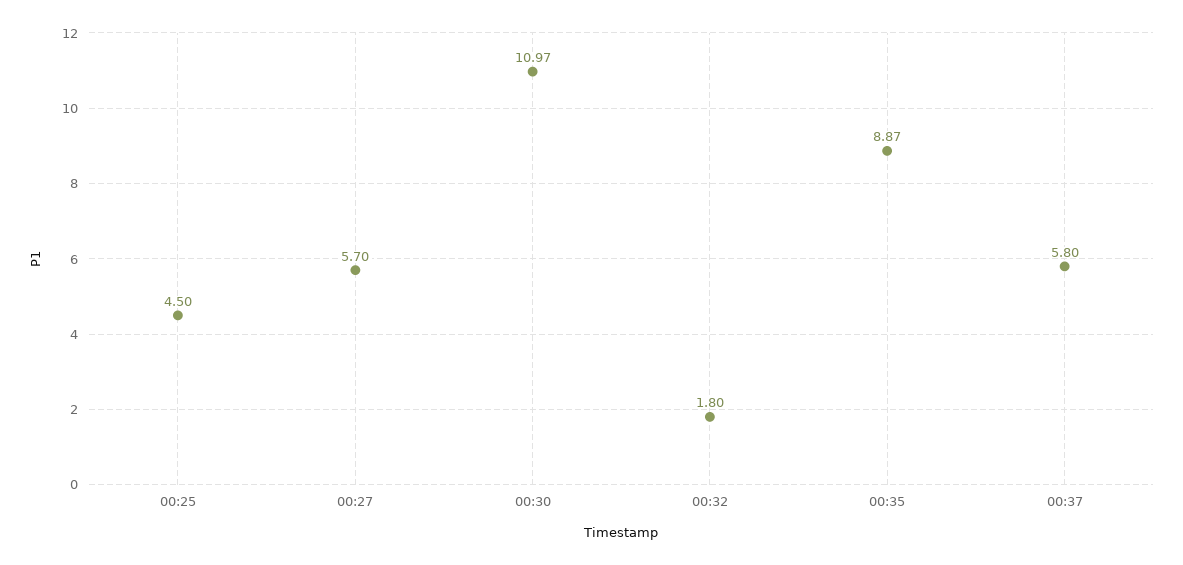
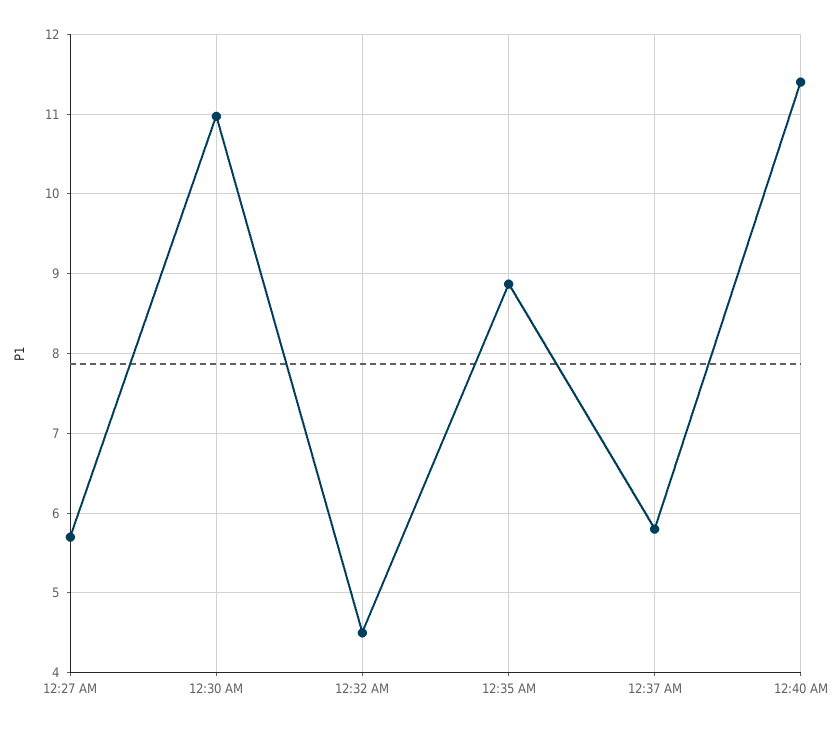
00:25: 4.5 -> none
00:32: 1.8 -> 4.5
12:40 AM: none -> 11.4

